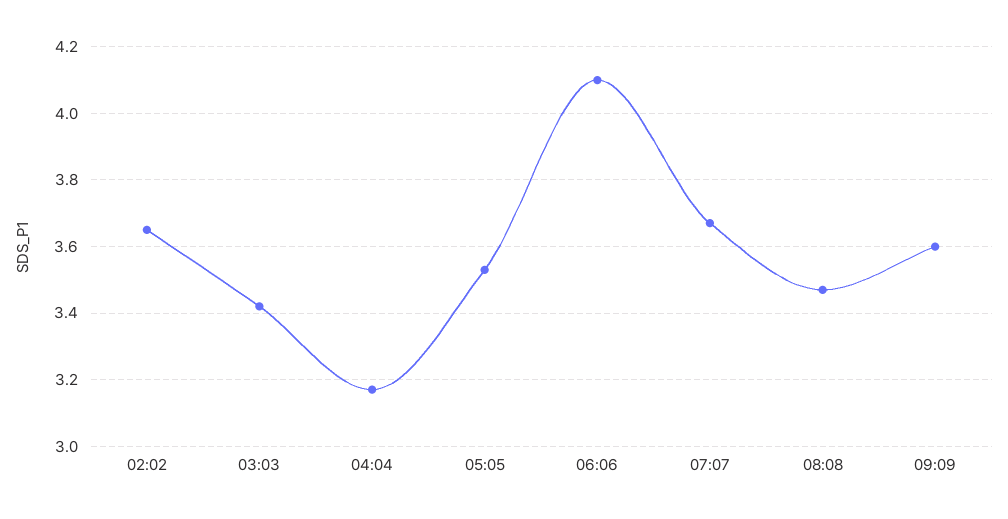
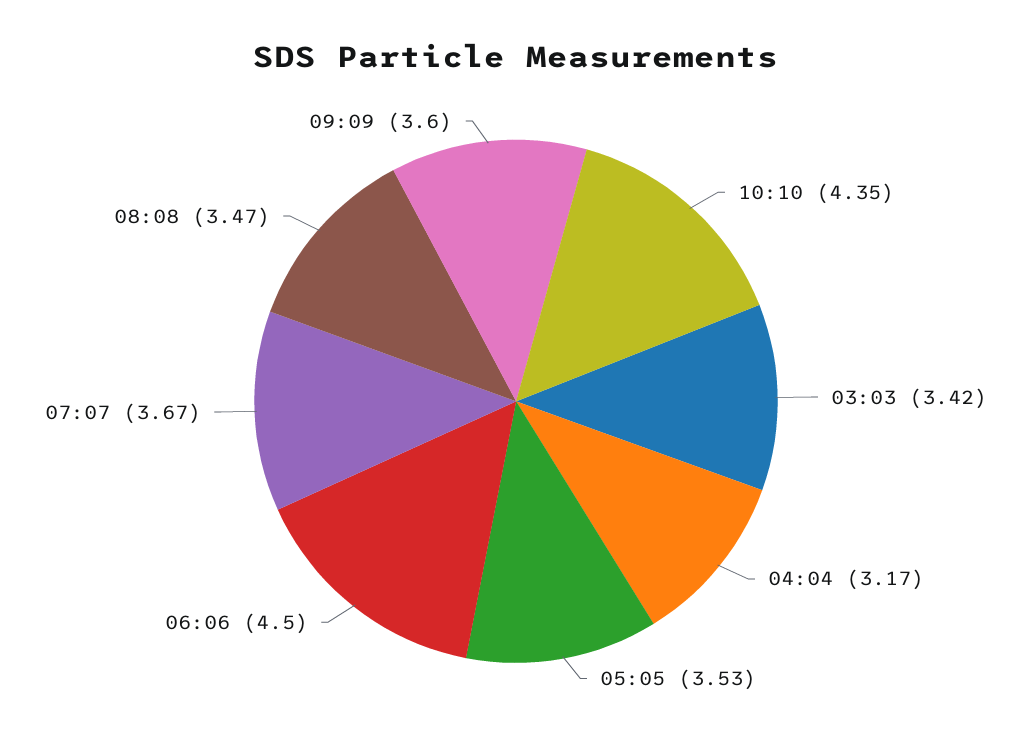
02:02: 3.65 -> none
06:06: 4.1 -> 4.5
10:10: none -> 4.35

